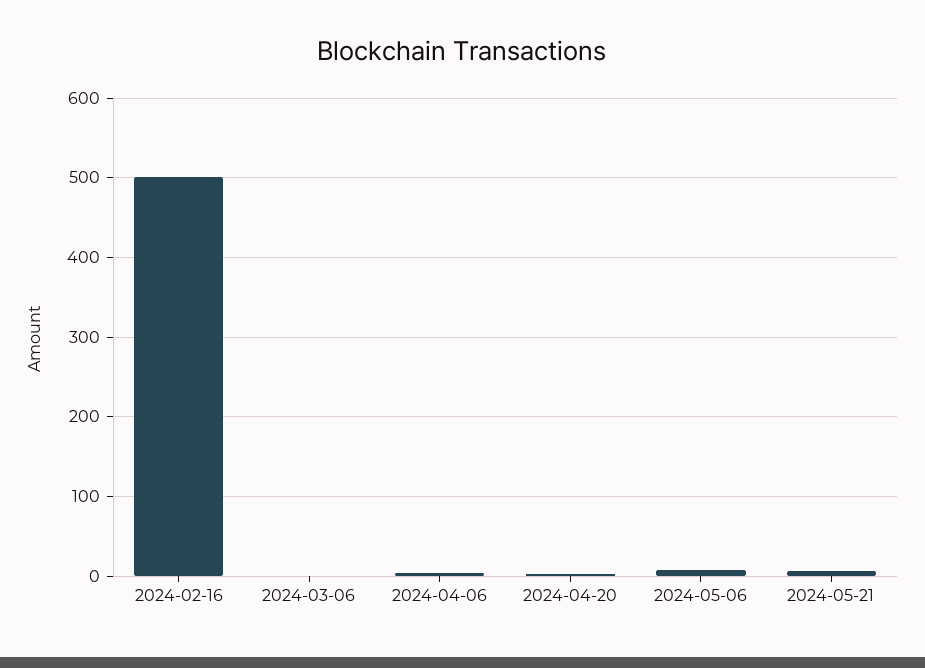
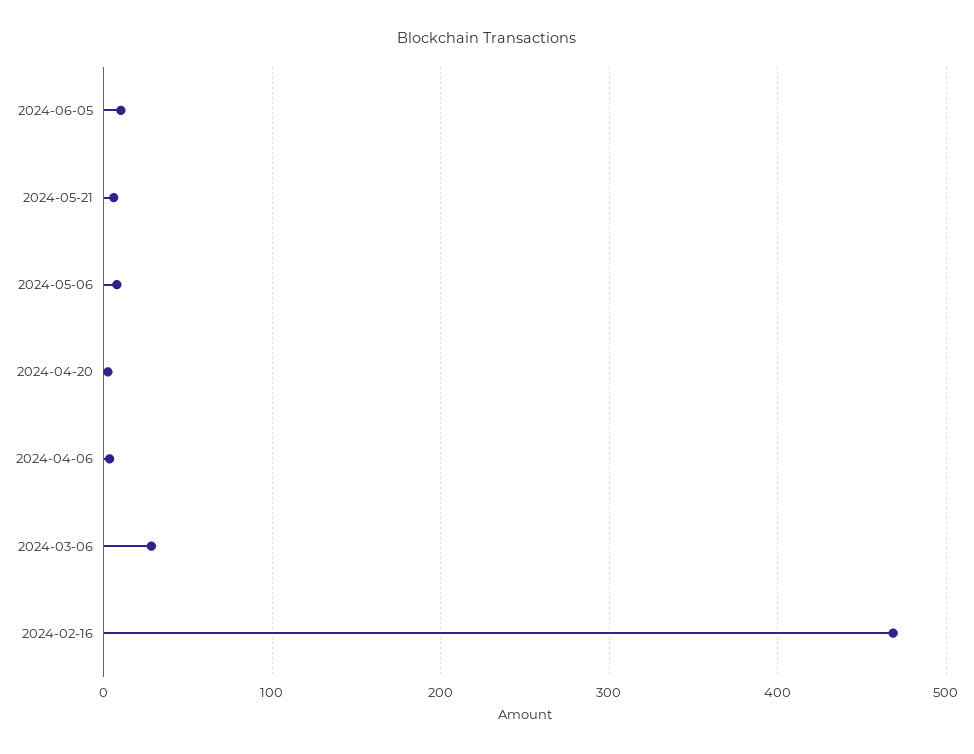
2024-02-16: 500 -> 470
2024-03-06: 0 -> 30
2024-06-05: none -> 10

